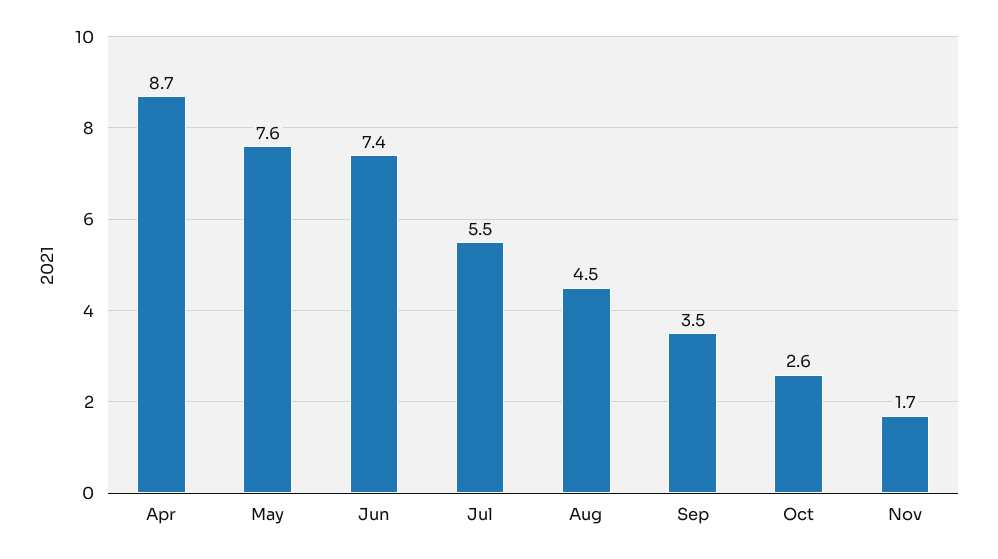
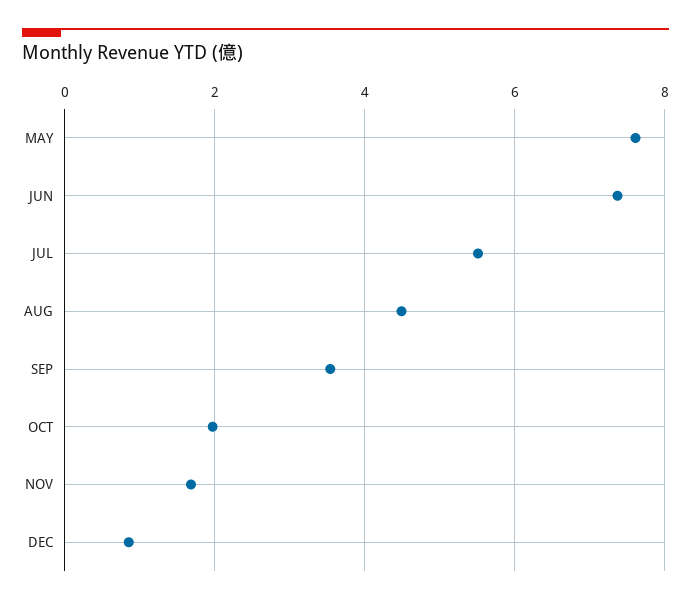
Apr: 8.7 -> none
Oct: 2.6 -> 2
DEC: none -> 0.8

